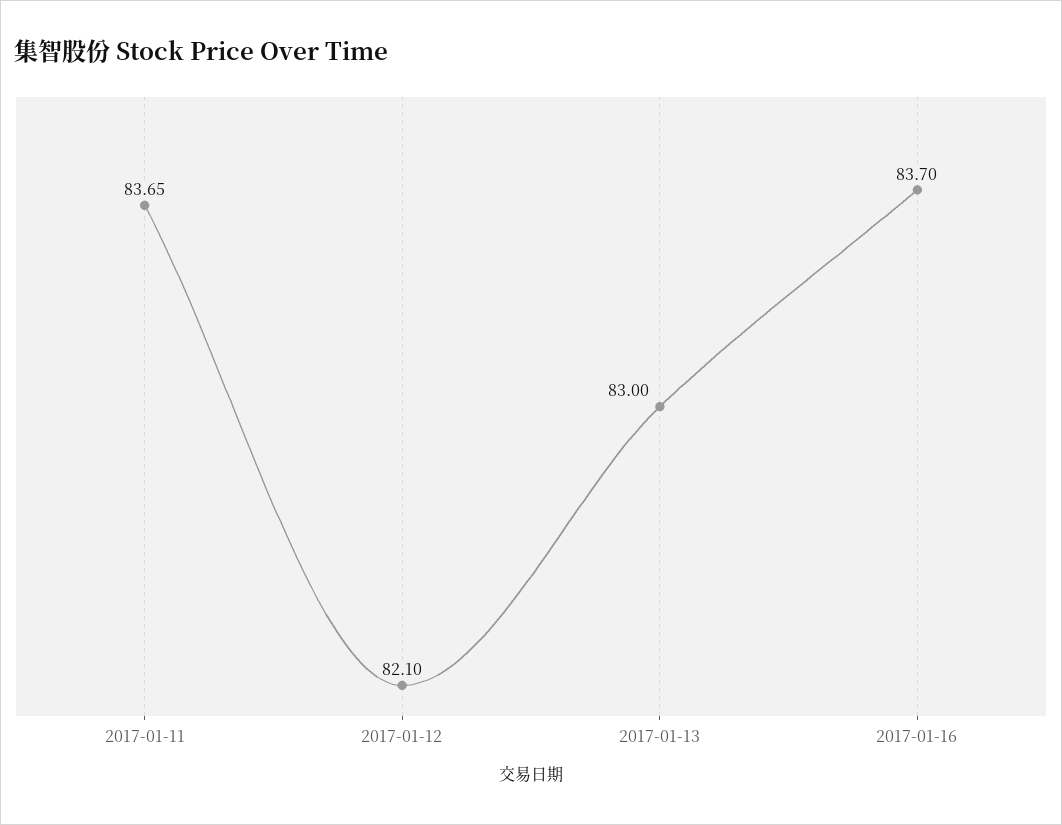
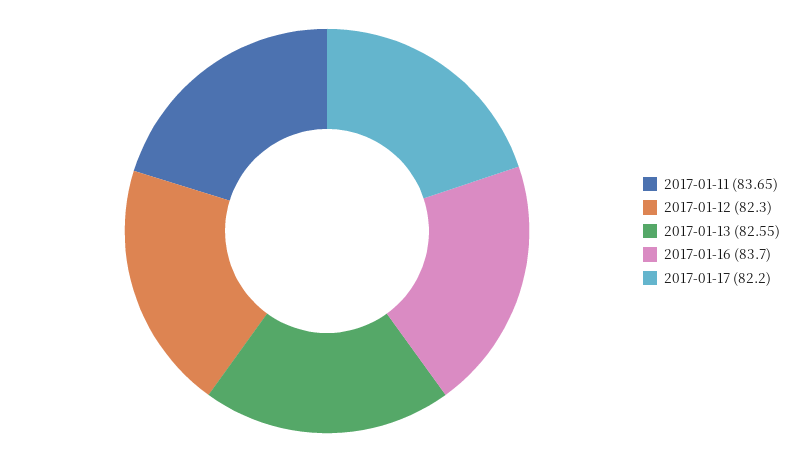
2017-01-12: 82.1 -> 82.3
2017-01-13: 83 -> 82.55
2017-01-17: none -> 82.2

